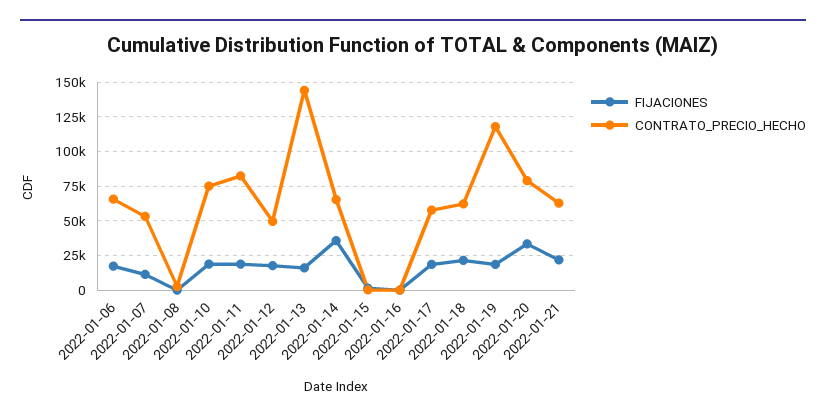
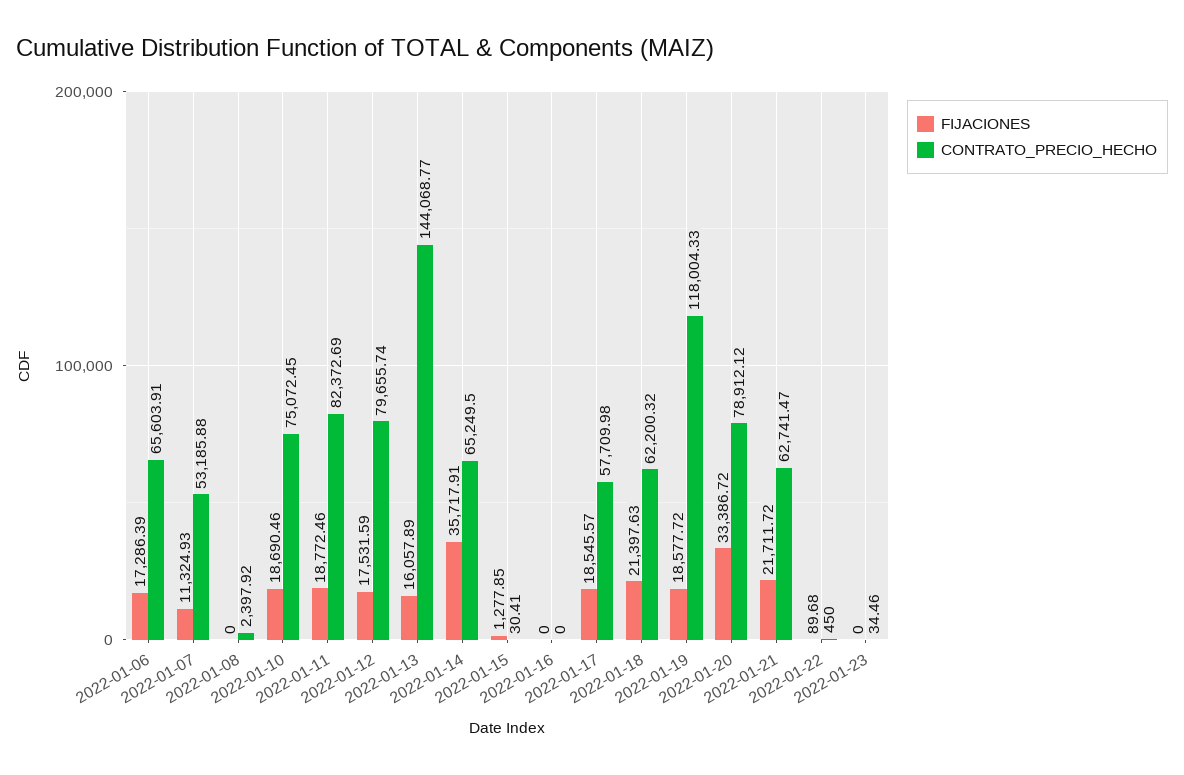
CONTRATO_PRECIO_HECHO, 2022-01-12: 50000 -> 79655.74
FIJACIONES, 2022-01-22: none -> 89.68
CONTRATO_PRECIO_HECHO, 2022-01-22: none -> 450
FIJACIONES, 2022-01-23: none -> 0
CONTRATO_PRECIO_HECHO, 2022-01-23: none -> 34.46

